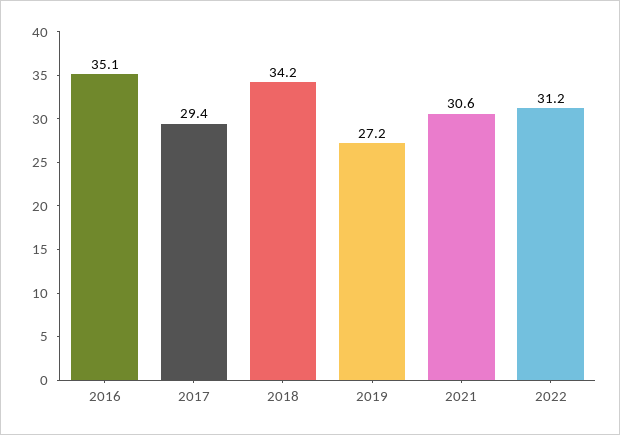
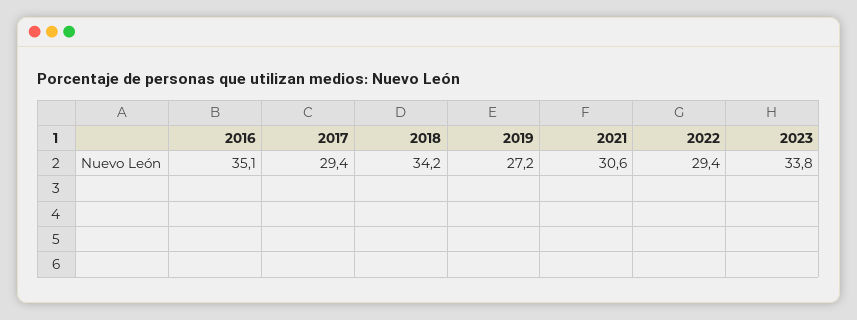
2022: 31.2 -> 29.4
2023: none -> 33.8

